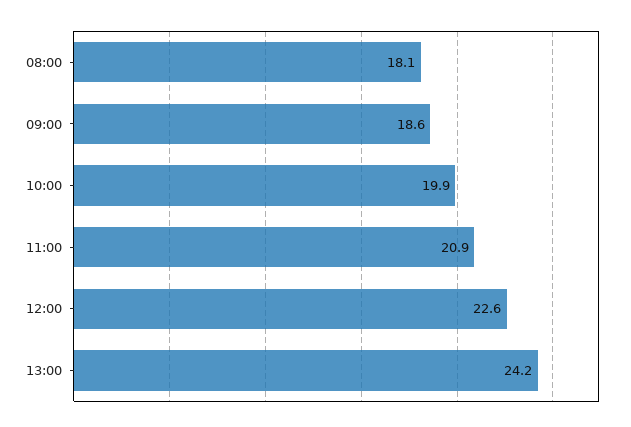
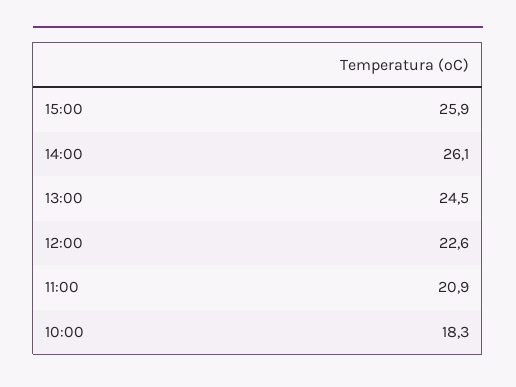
08:00: 18.1 -> none
09:00: 18.6 -> none
10:00: 19.9 -> 18.3
13:00: 24.2 -> 24.5
15:00: none -> 25.9
14:00: none -> 26.1

